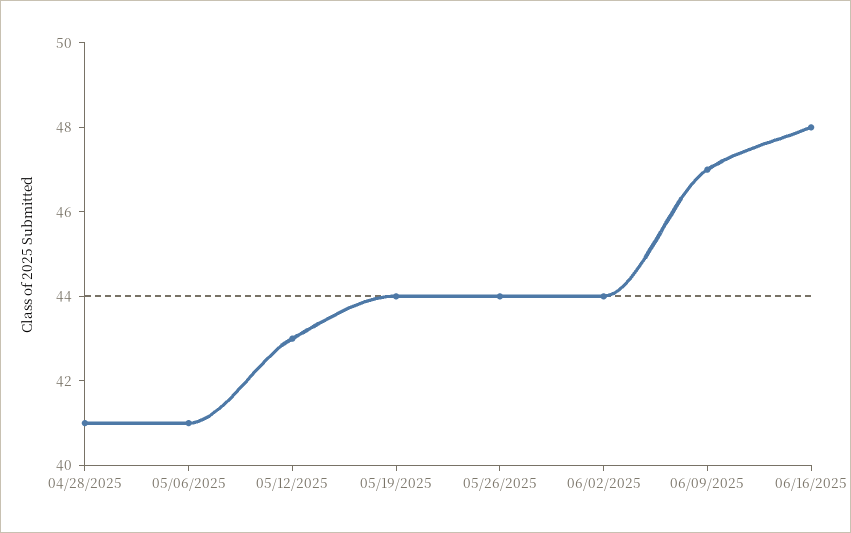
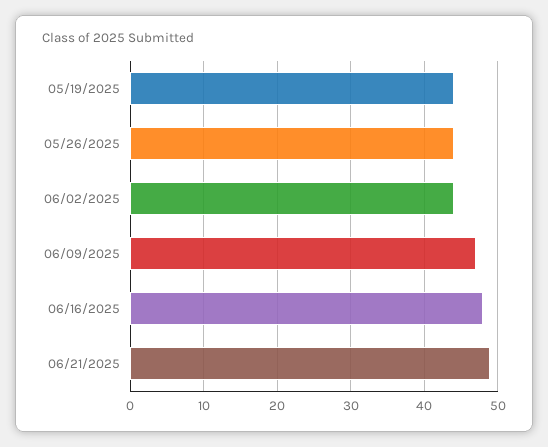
04/28/2025: 41 -> none
05/06/2025: 41 -> none
05/12/2025: 43 -> none
06/21/2025: none -> 49

